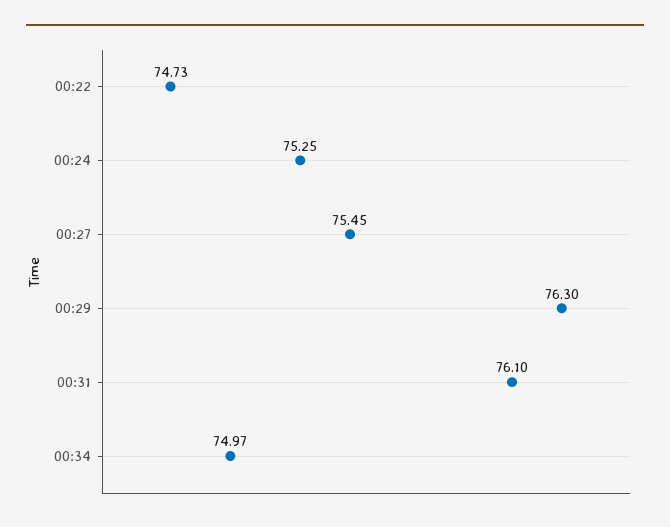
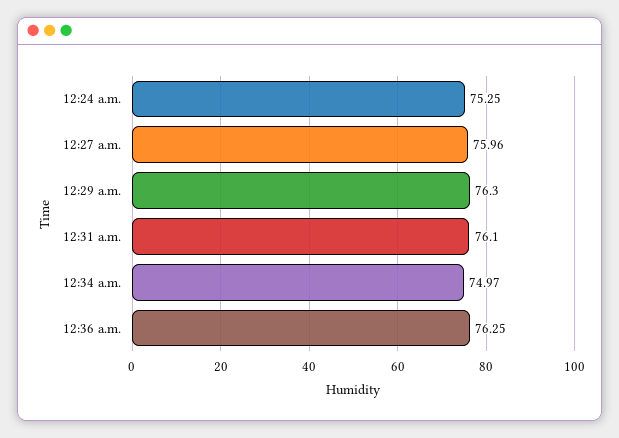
00:22: 74.73 -> none
00:27: 75.45 -> 75.96
12:36 a.m.: none -> 76.25

